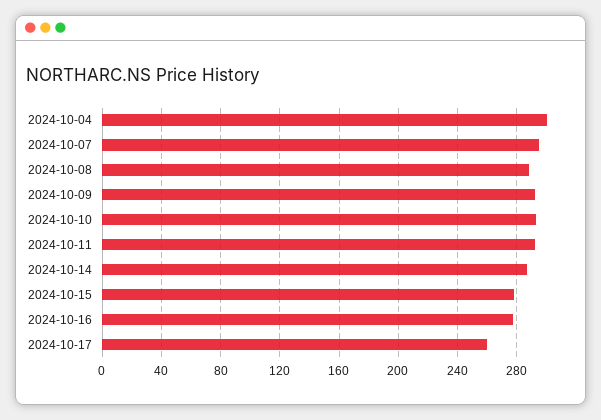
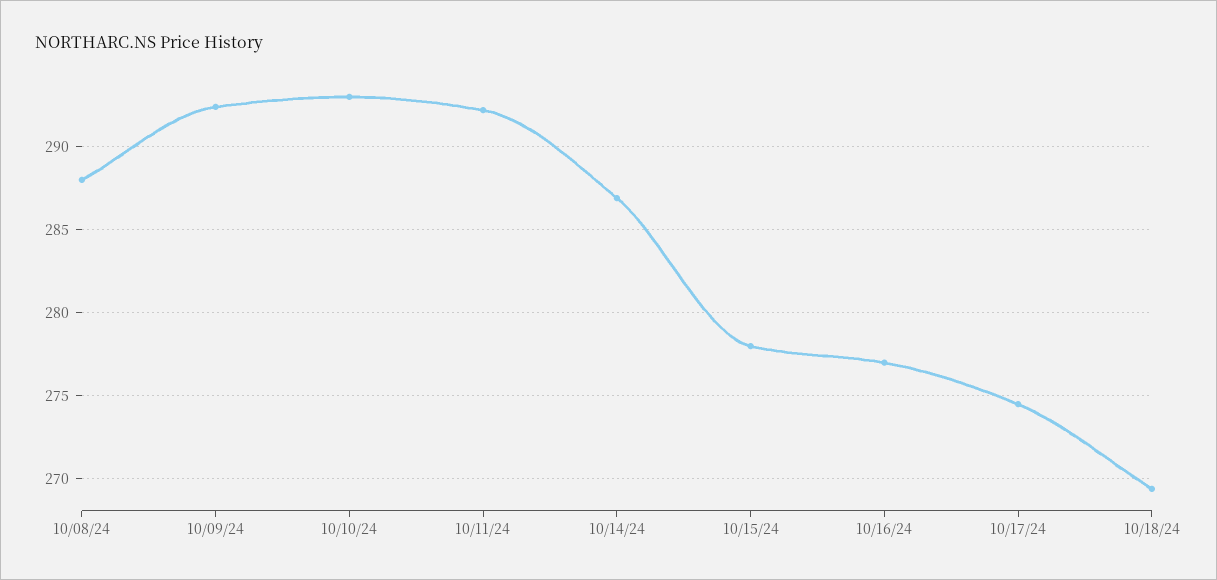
2024-10-04: 300 -> none
2024-10-07: 295 -> none
2024-10-17: 260 -> 274.5
10/18/24: none -> 269.5

